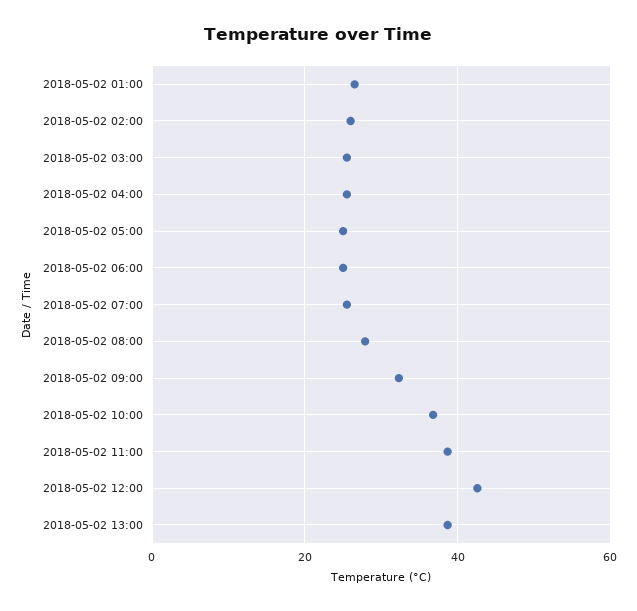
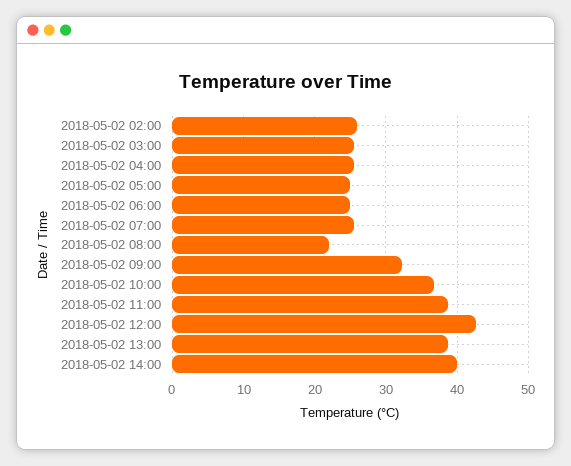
2018-05-02 01:00: 26 -> none
2018-05-02 08:00: 28 -> 22
2018-05-02 14:00: none -> 40

